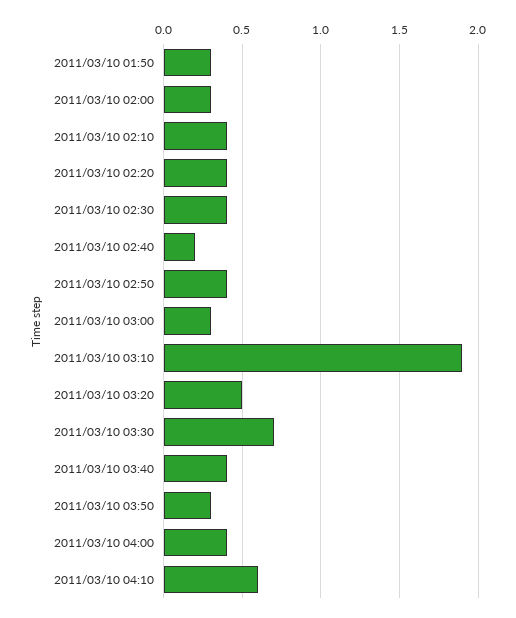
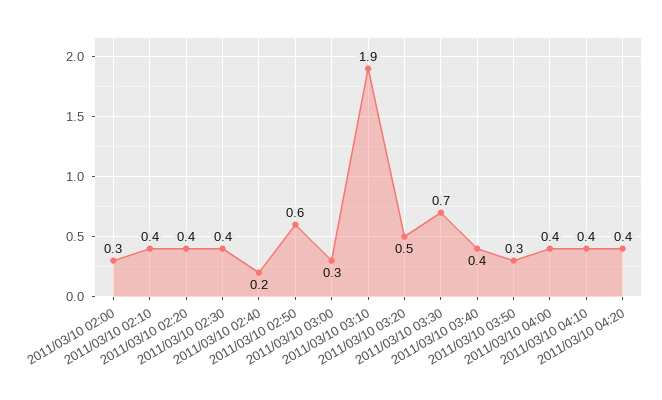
2011/03/10 01:50: 0.3 -> none
2011/03/10 02:50: 0.4 -> 0.6
2011/03/10 04:10: 0.6 -> 0.4
2011/03/10 04:20: none -> 0.4

